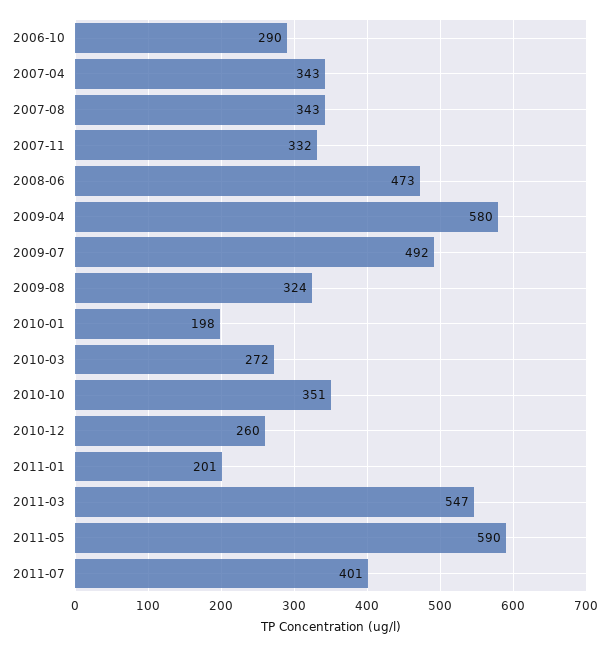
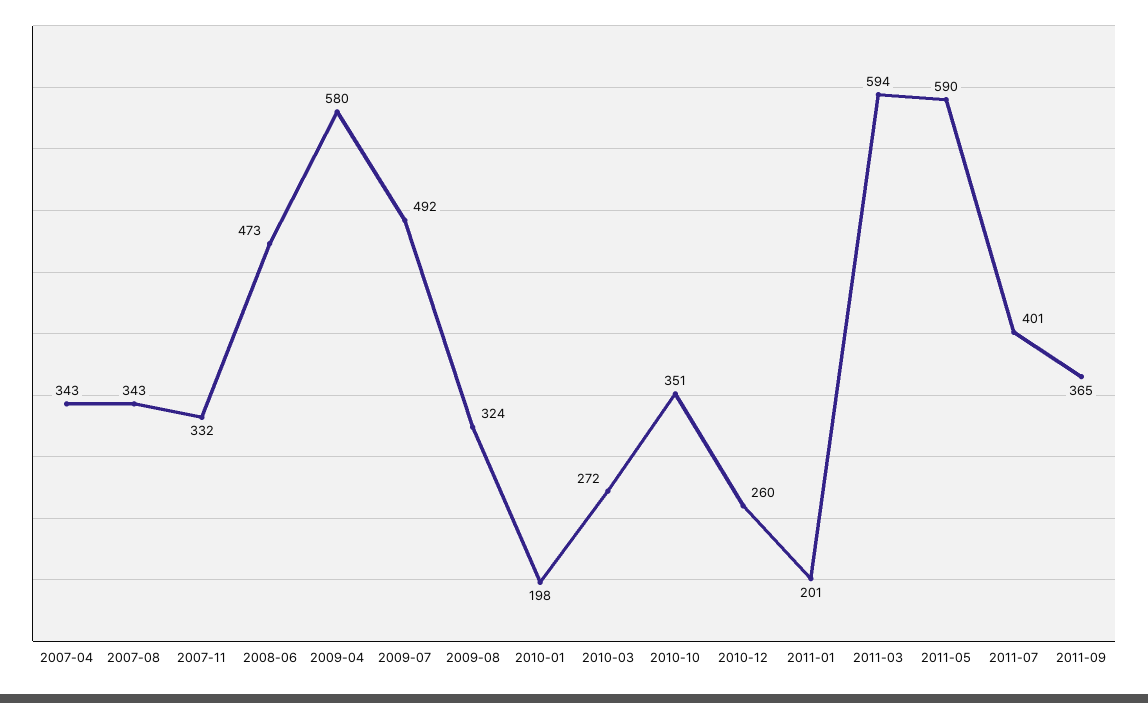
2006-10: 290 -> none
2011-03: 547 -> 594
2011-09: none -> 365

